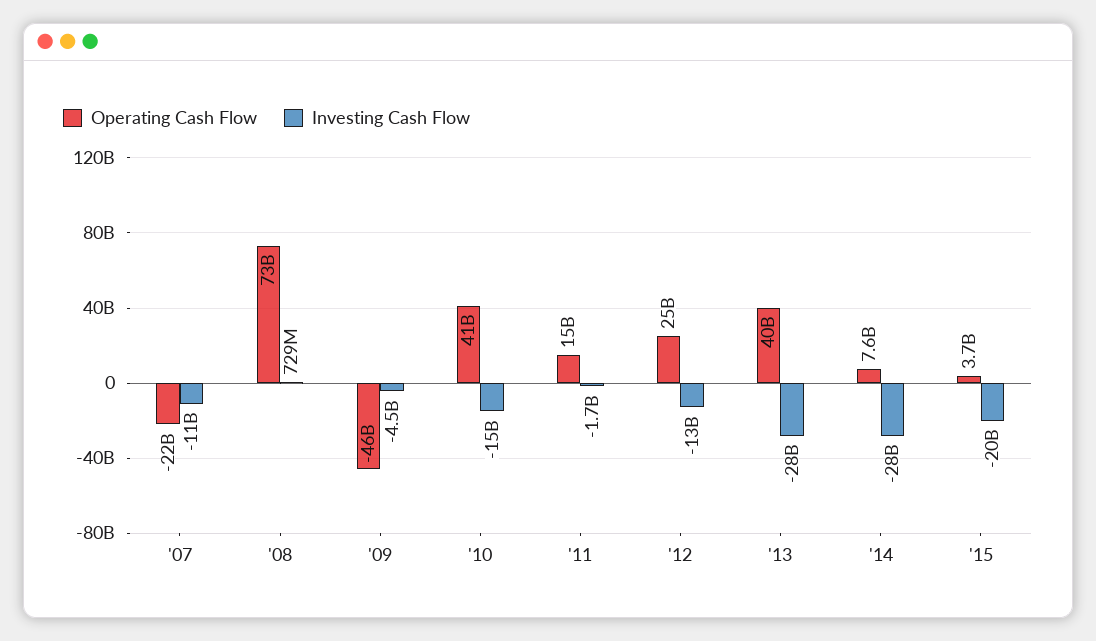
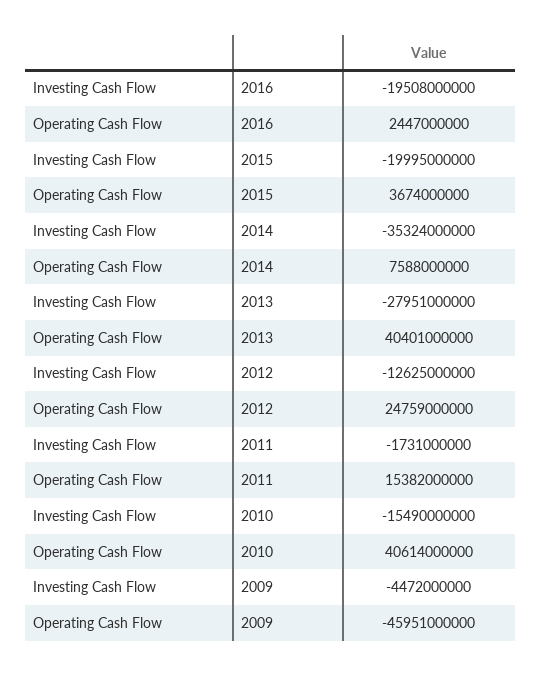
Operating Cash Flow, '07: -22000000000 -> none
Investing Cash Flow, '07: -11000000000 -> none
Operating Cash Flow, '08: 73000000000 -> none
Investing Cash Flow, '08: 729000000 -> none
Investing Cash Flow, '14: -28000000000 -> -35324000000
Investing Cash Flow, 2016: none -> -19508000000
Operating Cash Flow, 2016: none -> 2447000000

